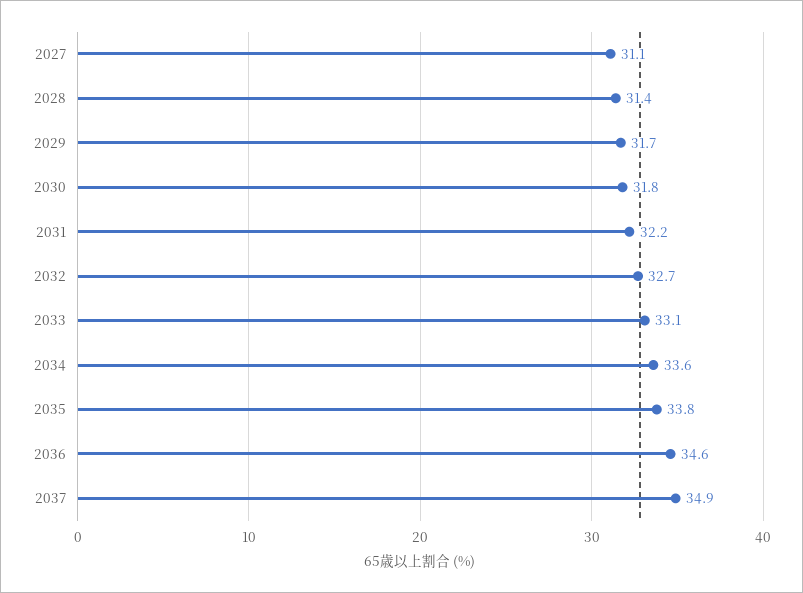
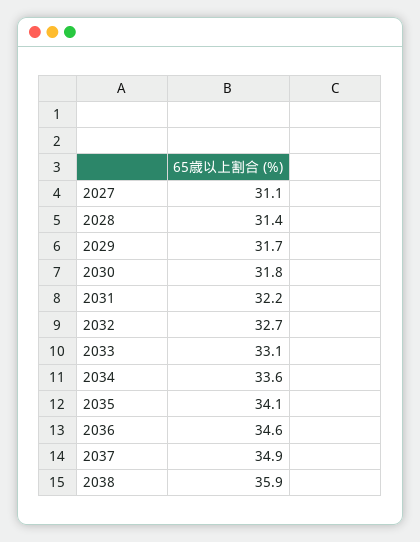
2035: 33.8 -> 34.1
2038: none -> 35.9

